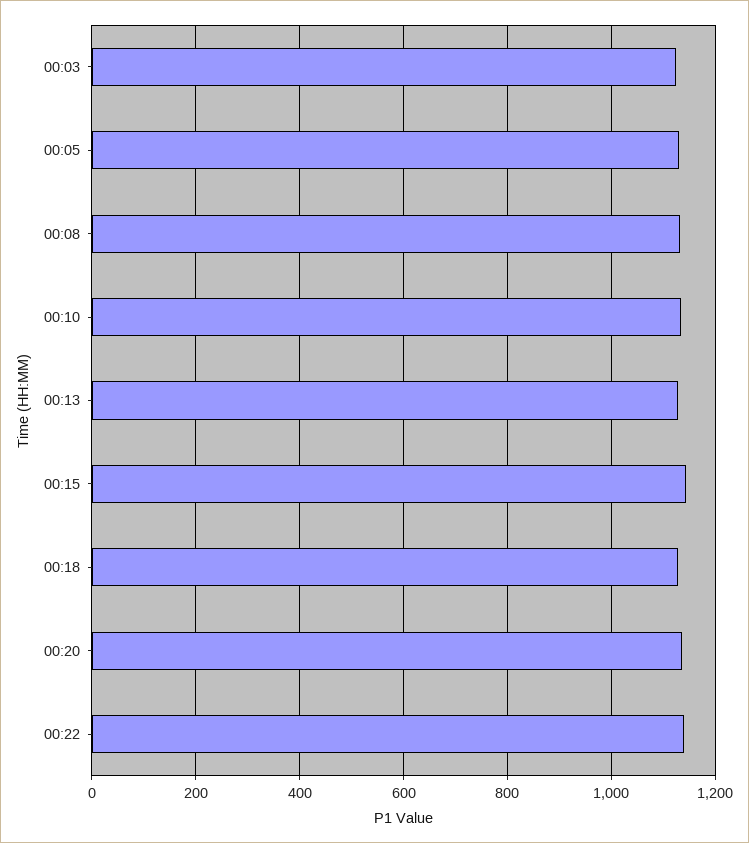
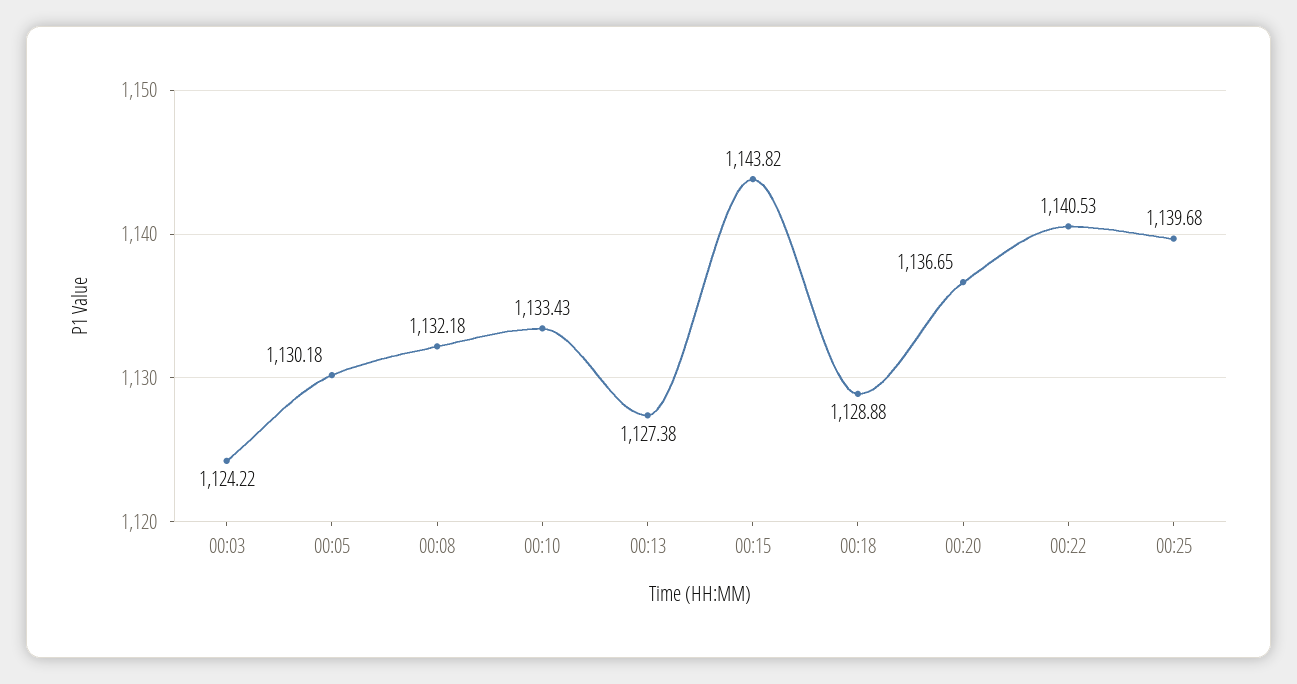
00:25: none -> 1139.68

